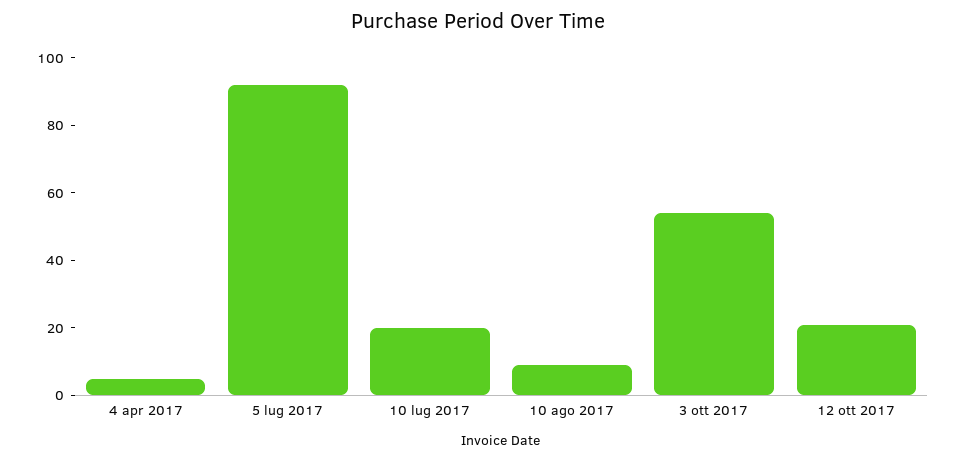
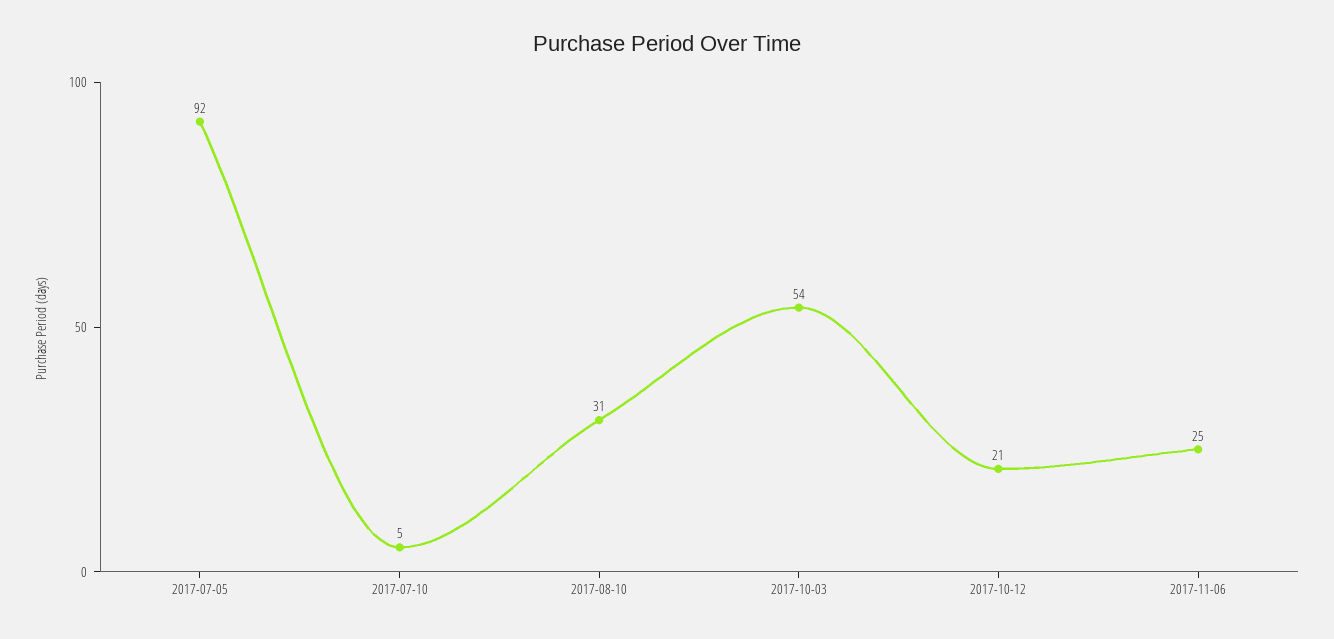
4 apr 2017: 5 -> none
10 lug 2017: 20 -> 5
10 ago 2017: 10 -> 31
2017-11-06: none -> 25

